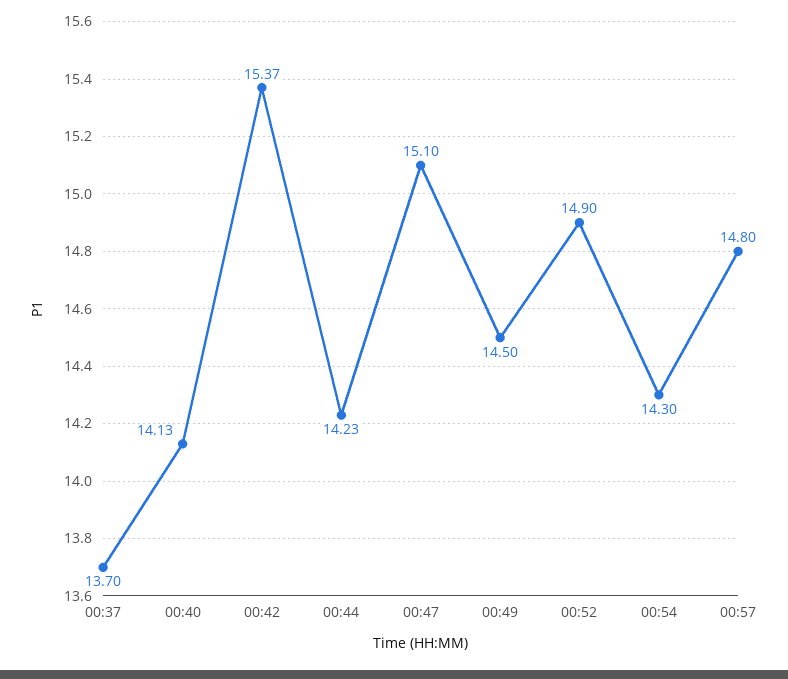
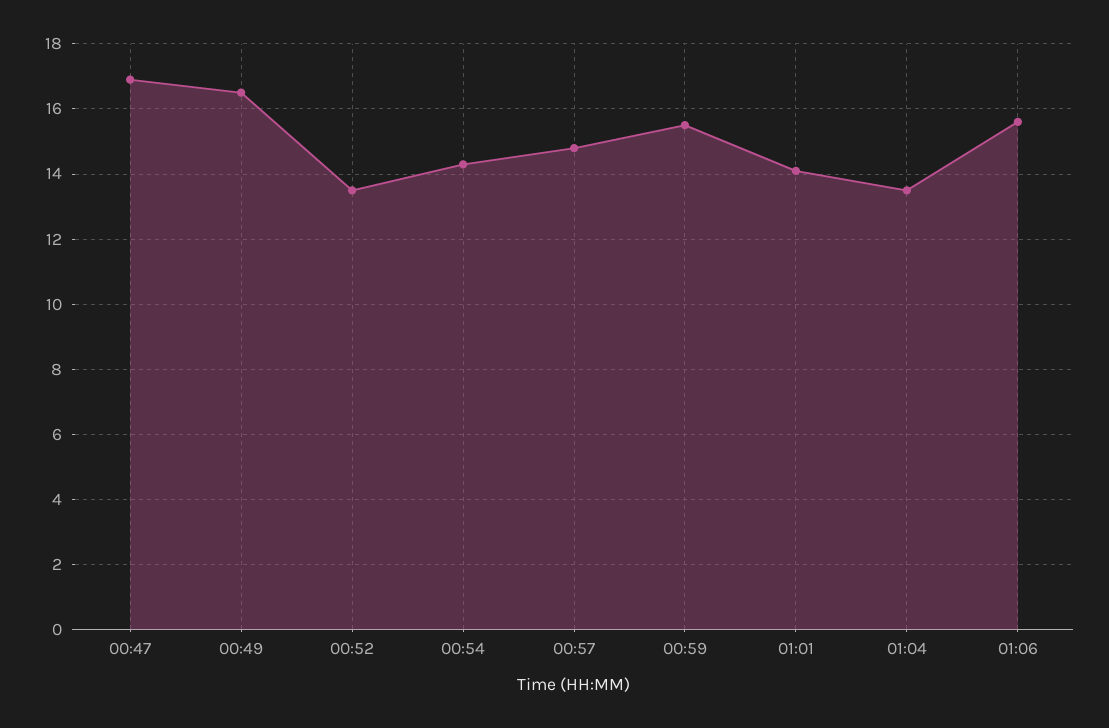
00:37: 13.7 -> none
00:40: 14.13 -> none
00:42: 15.37 -> none
00:44: 14.23 -> none
00:47: 15.1 -> 17
00:49: 14.5 -> 16.5
00:52: 14.9 -> 13.5
00:59: none -> 15.5
01:01: none -> 14
01:04: none -> 13.5
01:06: none -> 15.5

